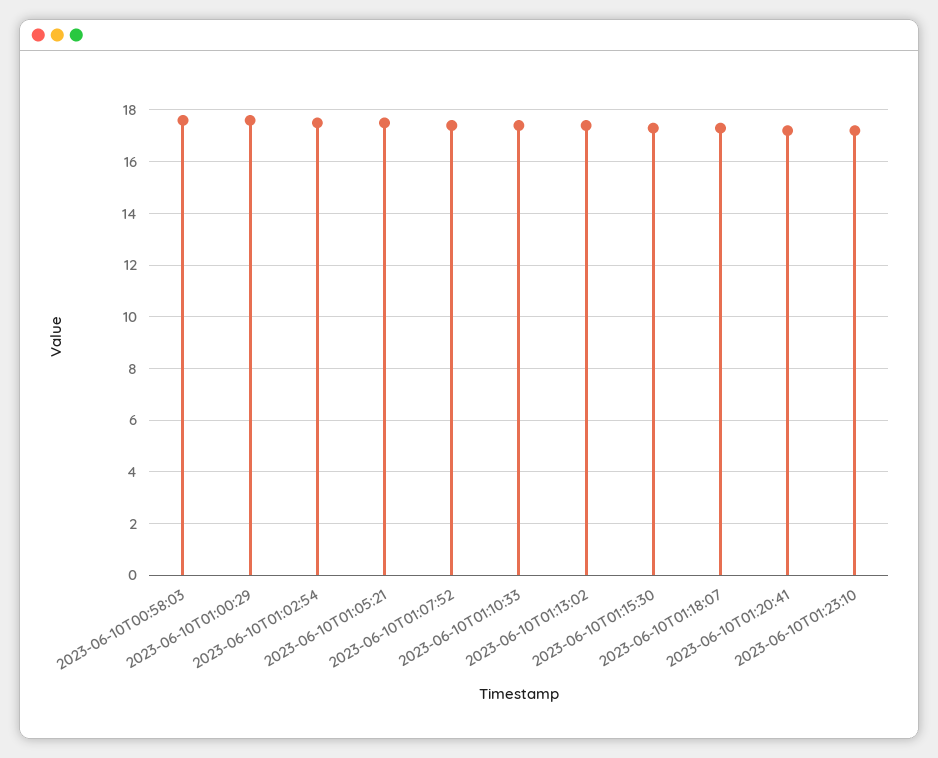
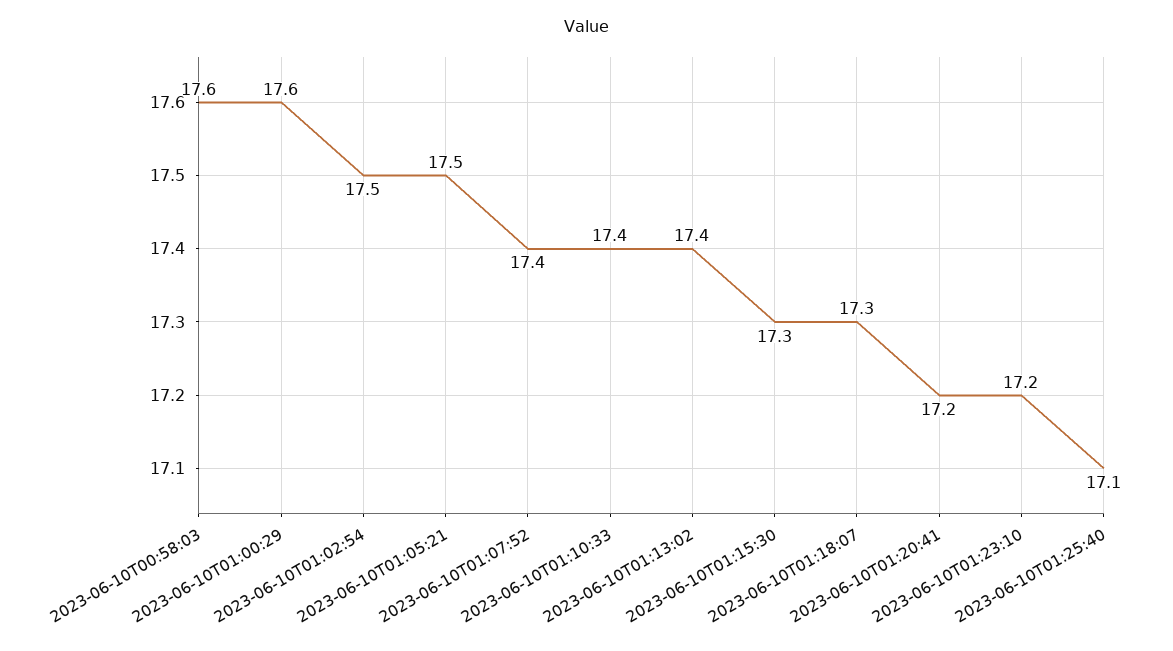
2023-06-10T01:25:40: none -> 17.1

